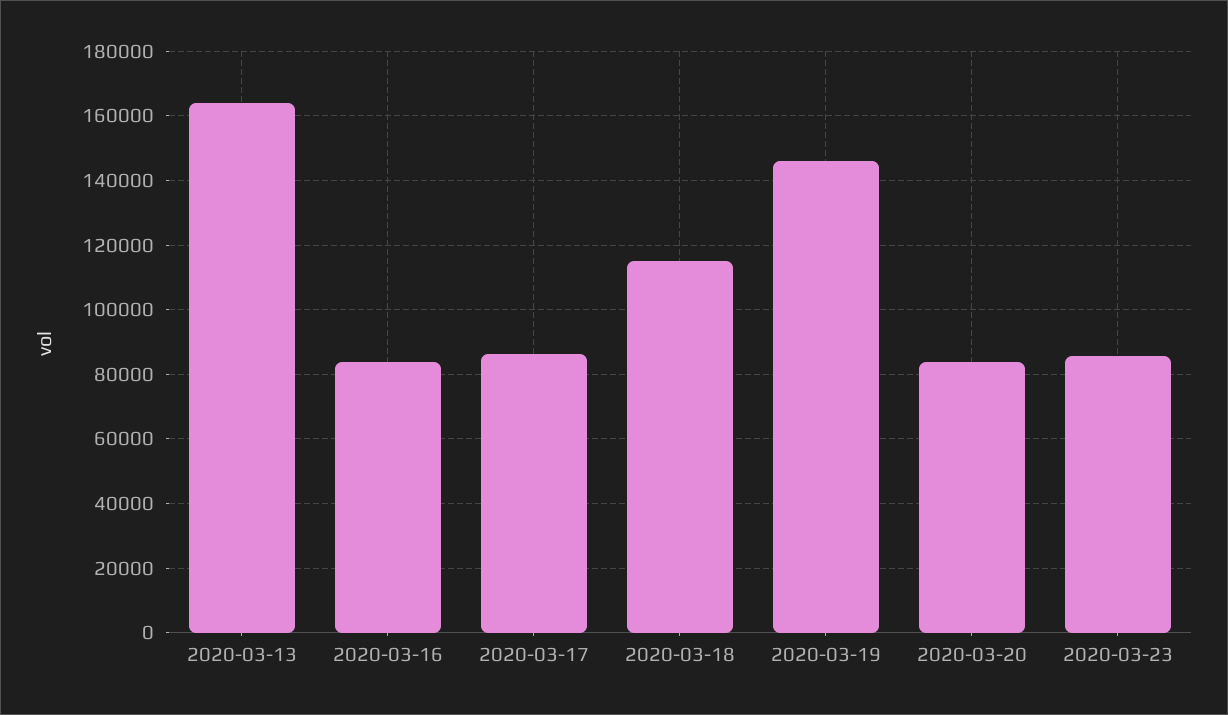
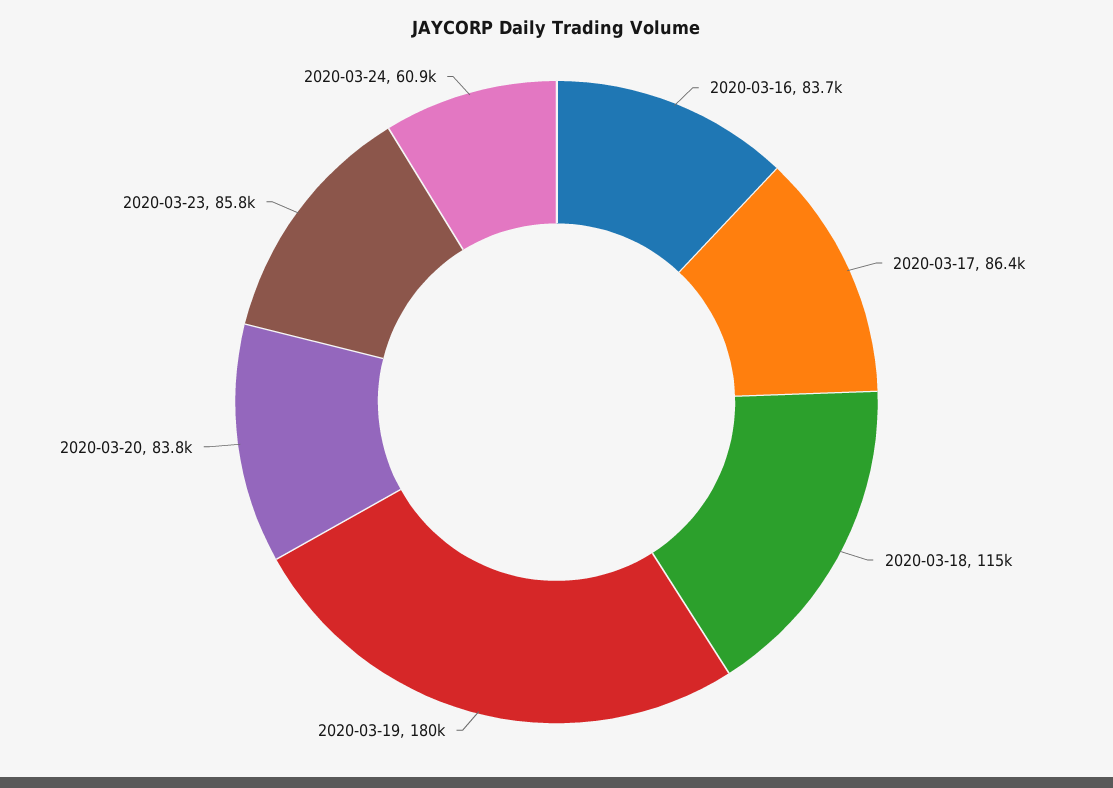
2020-03-13: 164000 -> none
2020-03-19: 146000 -> 180000
2020-03-24: none -> 60900

